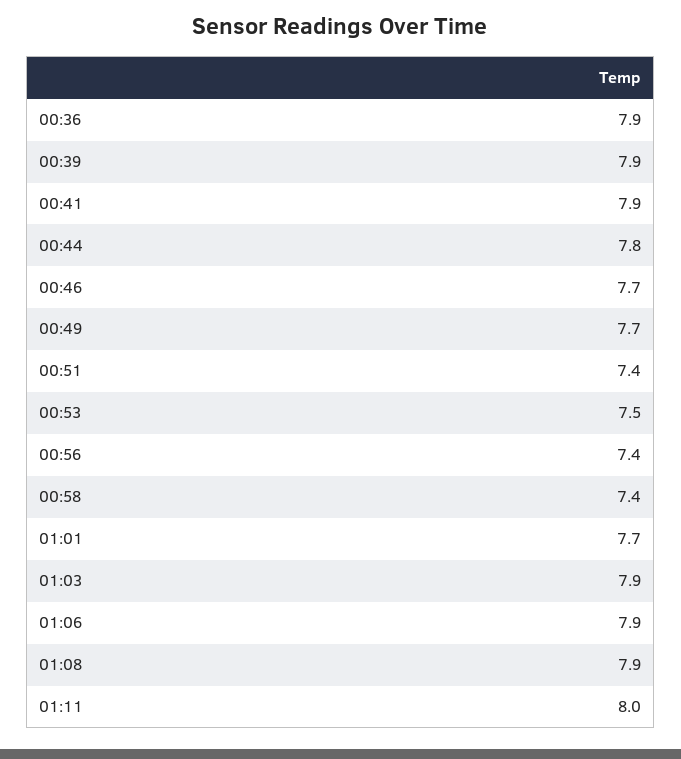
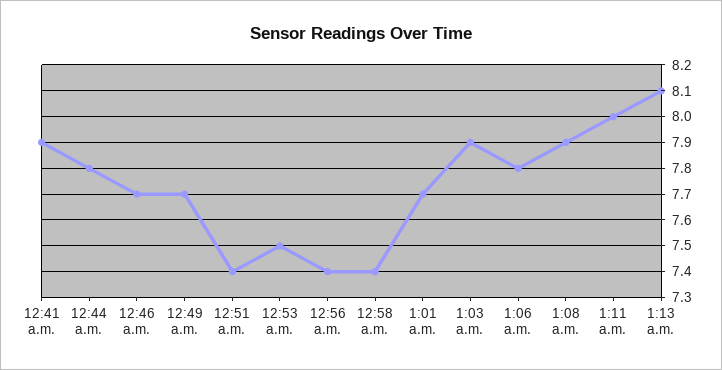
00:36: 7.9 -> none
00:39: 7.9 -> none
01:06: 7.9 -> 7.8
1:13 a.m.: none -> 8.1

